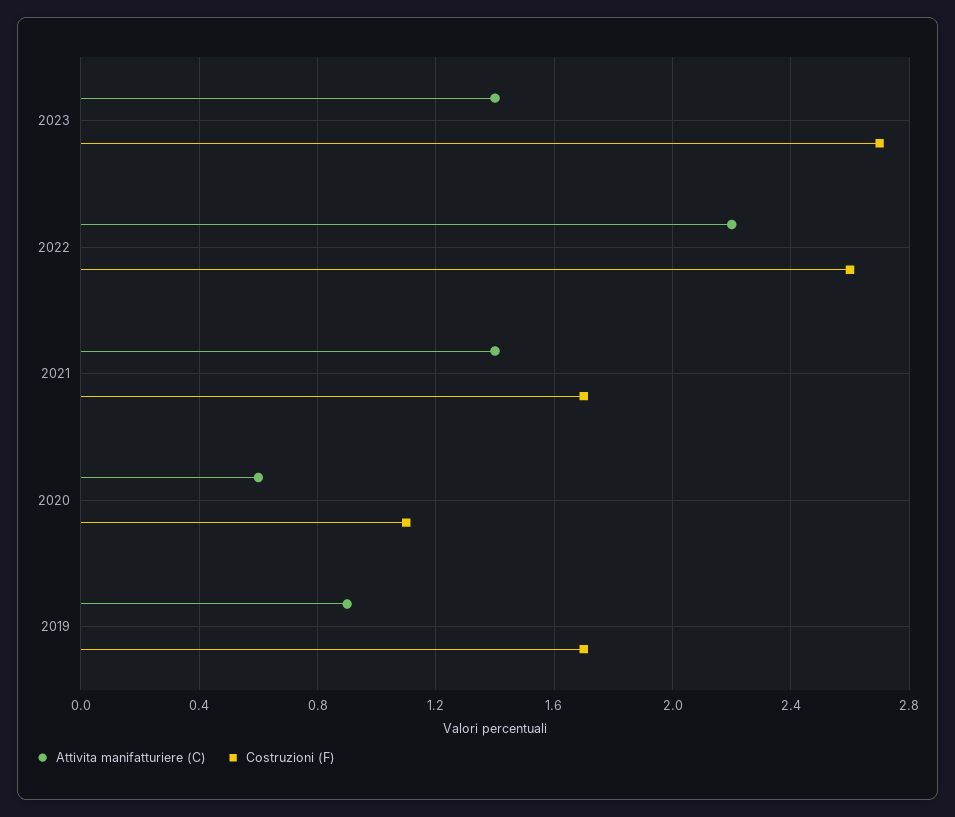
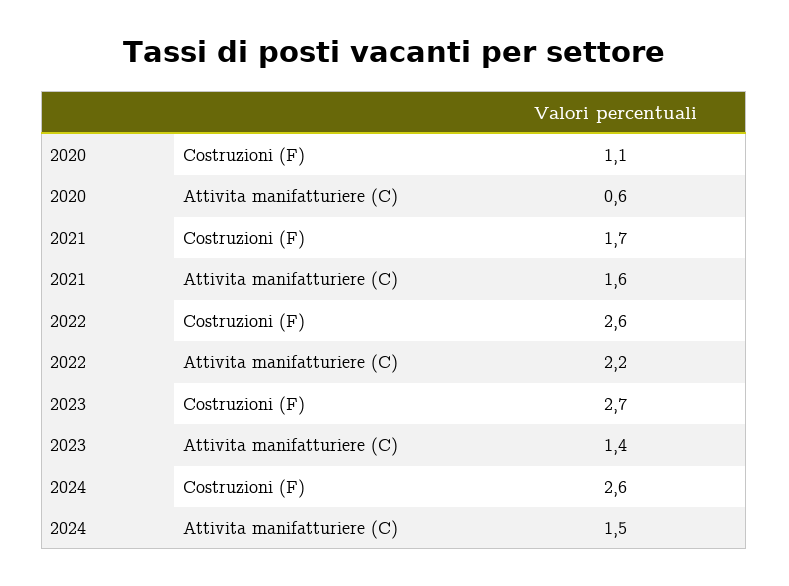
Attivita manifatturiere (C), 2021: 1.4 -> 1.6
Attivita manifatturiere (C), 2019: 0.9 -> none
Costruzioni (F), 2019: 1.7 -> none
Costruzioni (F), 2024: none -> 2.6
Attivita manifatturiere (C), 2024: none -> 1.5

